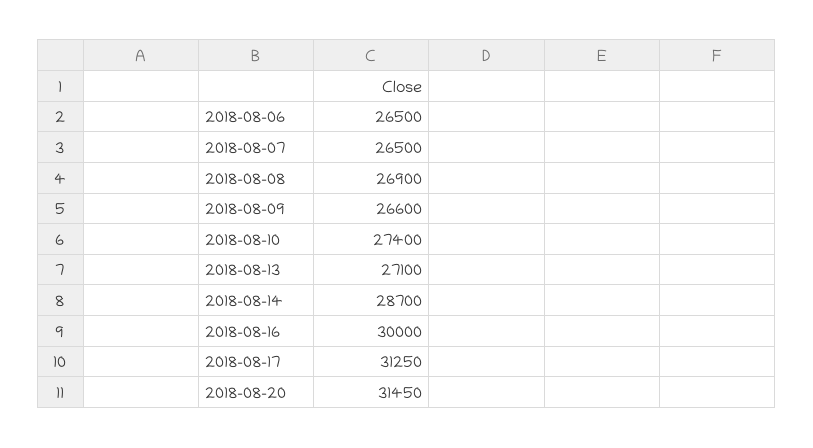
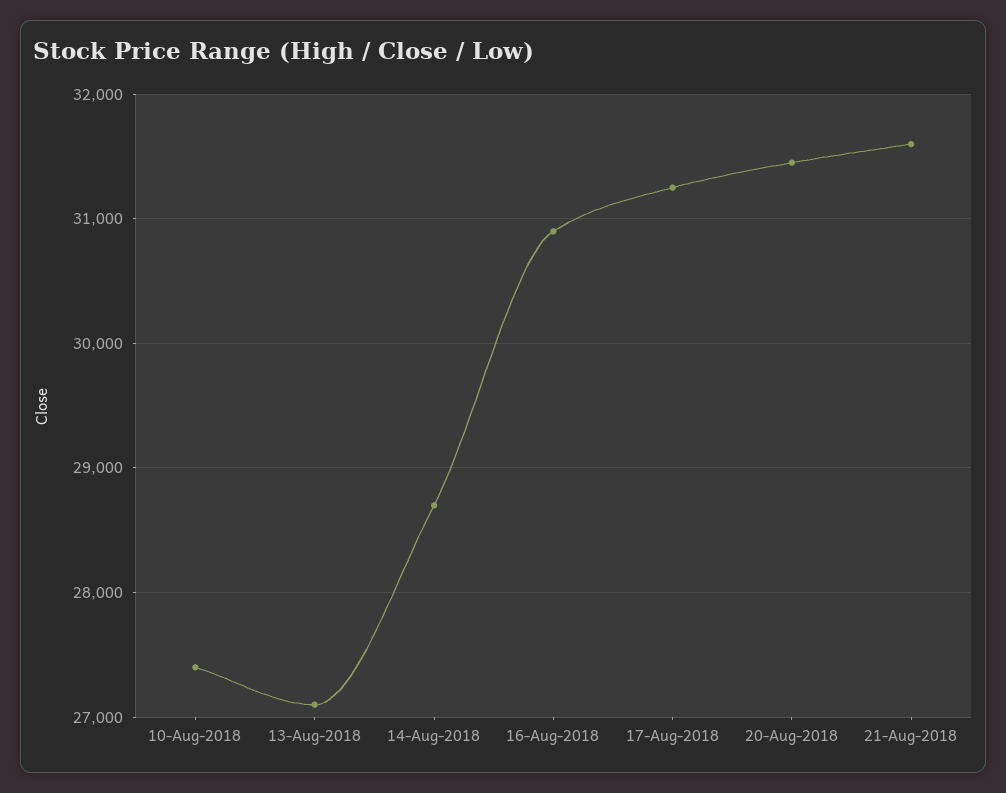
2018-08-06: 26500 -> none
2018-08-07: 26500 -> none
2018-08-08: 26900 -> none
2018-08-09: 26600 -> none
2018-08-16: 30000 -> 30900
21-Aug-2018: none -> 31600

